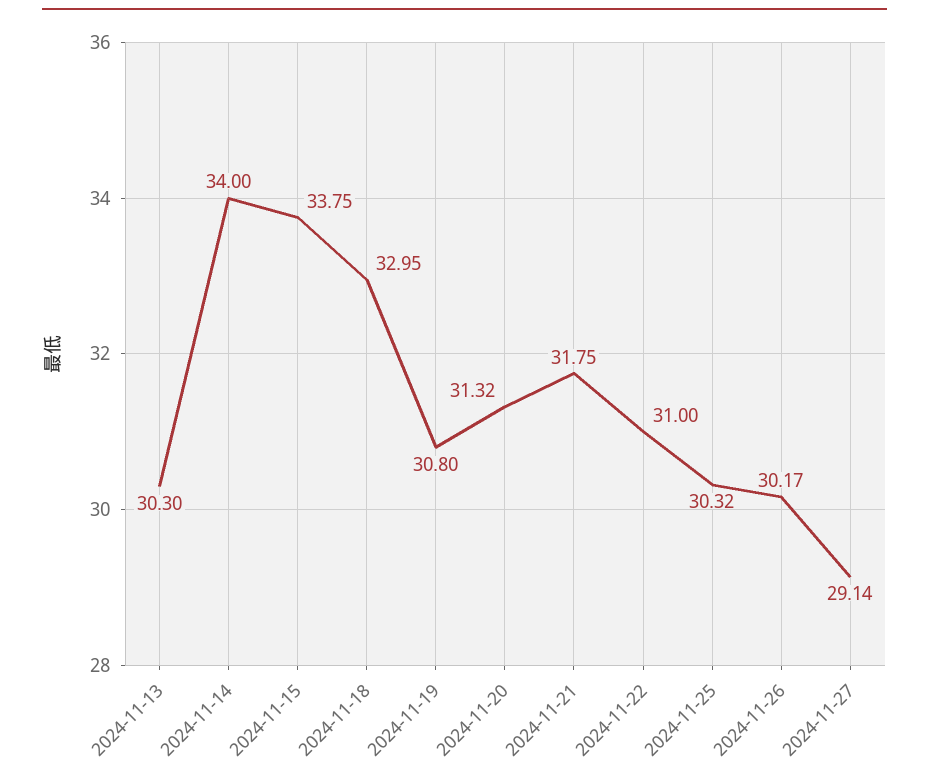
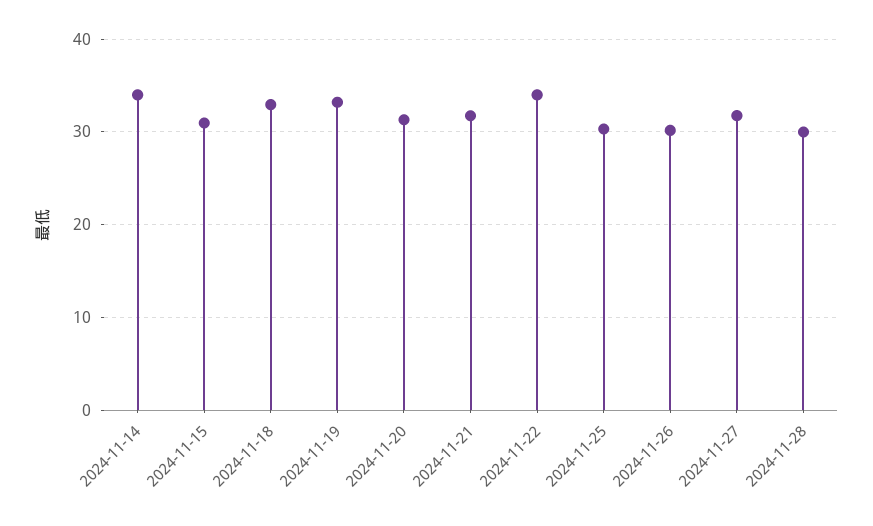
2024-11-13: 30.3 -> none
2024-11-15: 33.75 -> 31
2024-11-19: 30.8 -> 33
2024-11-22: 31 -> 34
2024-11-27: 29.14 -> 32
2024-11-28: none -> 30

